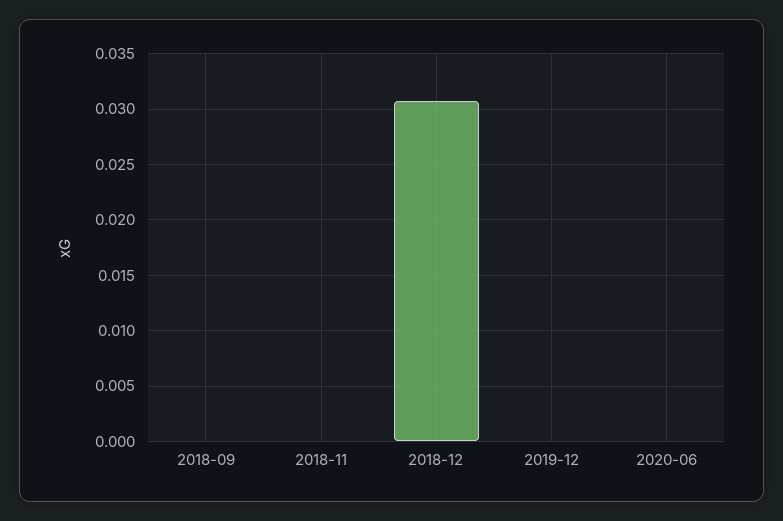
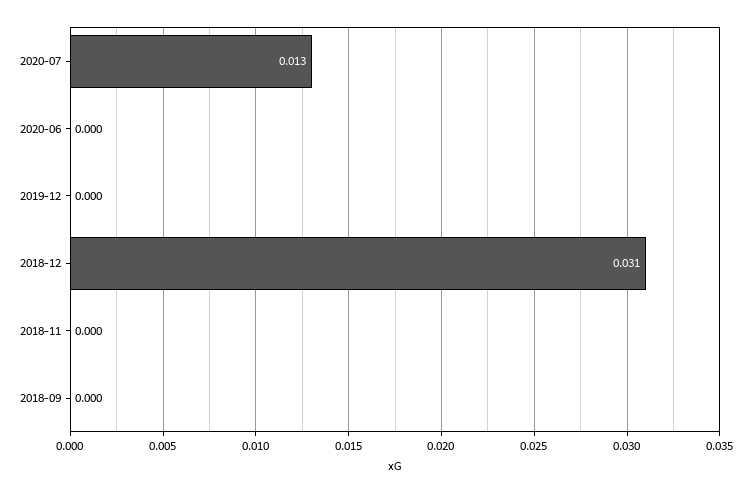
2020-07: none -> 0.013

